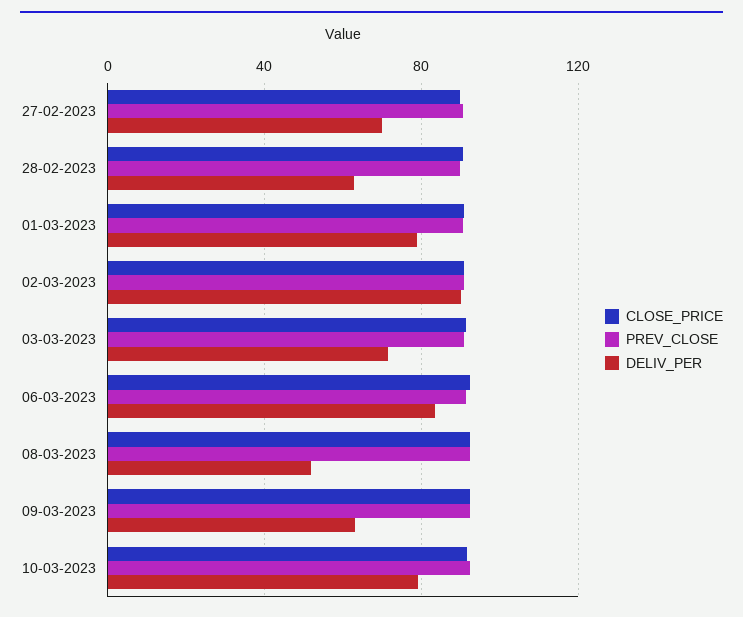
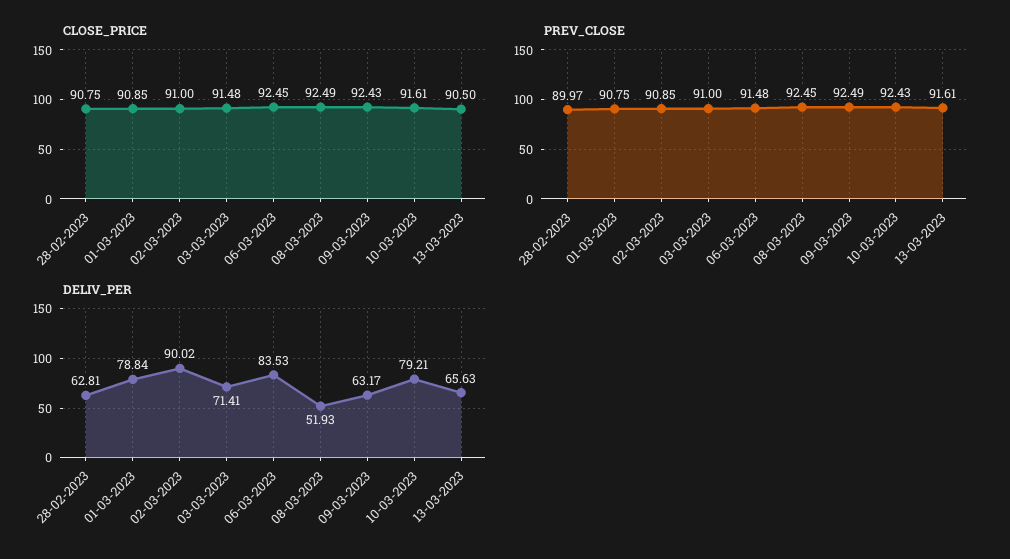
CLOSE_PRICE, 27-02-2023: 90 -> none
PREV_CLOSE, 27-02-2023: 90 -> none
DELIV_PER, 27-02-2023: 70 -> none
CLOSE_PRICE, 13-03-2023: none -> 90.5
PREV_CLOSE, 13-03-2023: none -> 91.61
DELIV_PER, 13-03-2023: none -> 65.63

